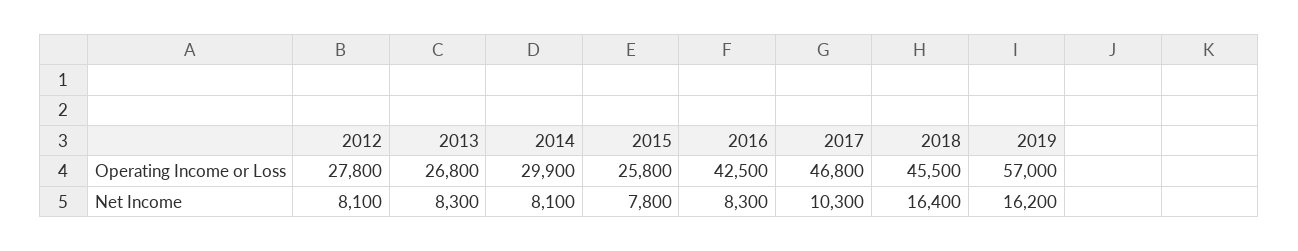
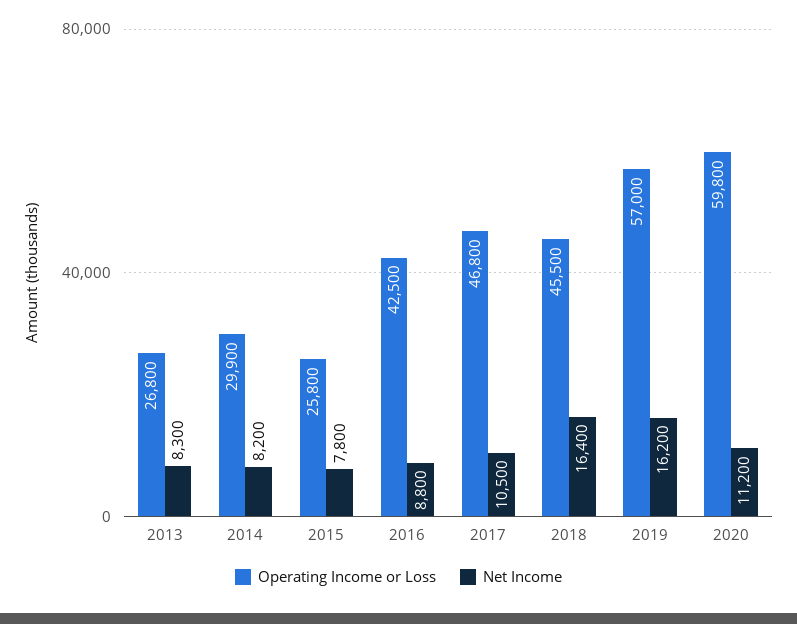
Operating Income or Loss, 2012: 27800 -> none
Net Income, 2012: 8100 -> none
Net Income, 2014: 8100 -> 8200
Net Income, 2016: 8300 -> 8800
Net Income, 2017: 10300 -> 10500
Operating Income or Loss, 2020: none -> 59800
Net Income, 2020: none -> 11200

